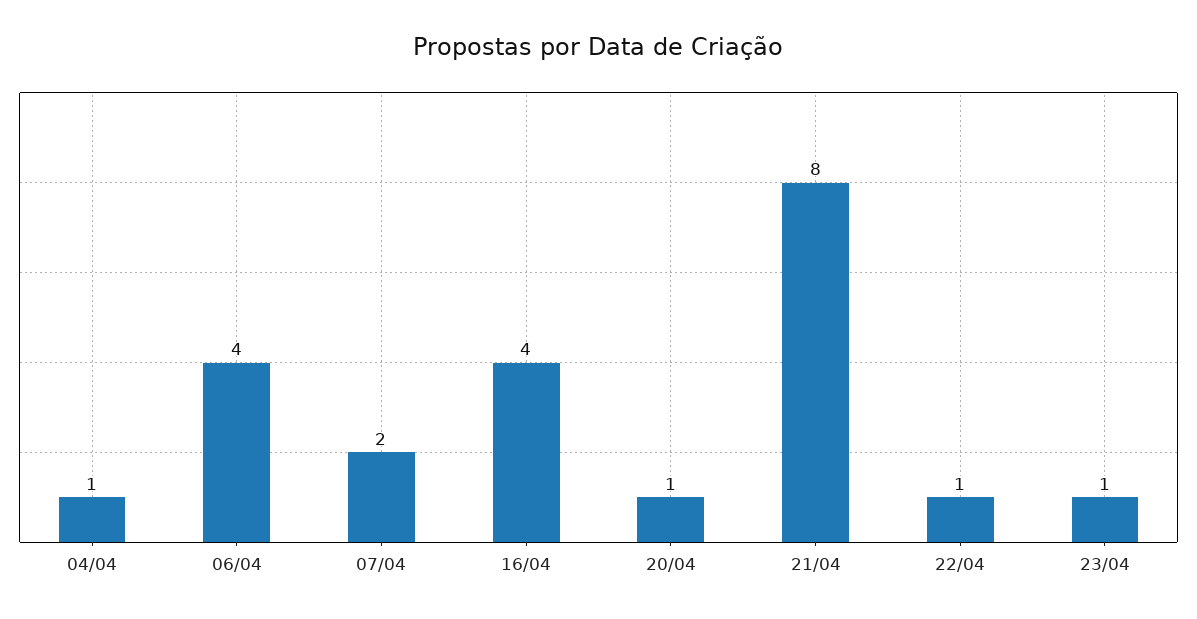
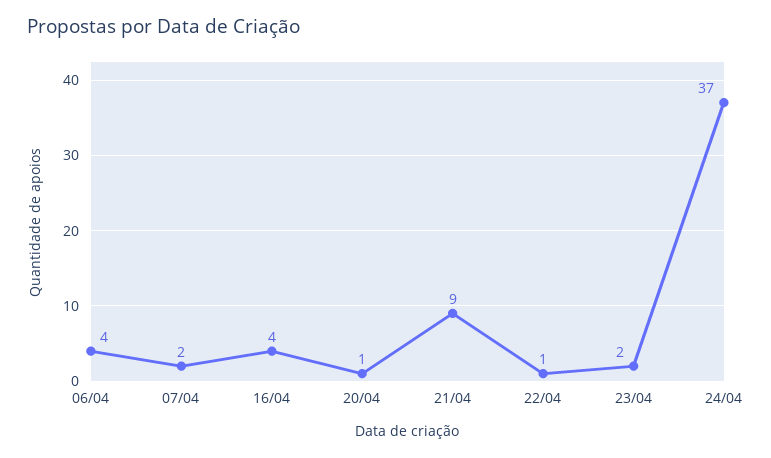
04/04: 1 -> none
21/04: 8 -> 9
23/04: 1 -> 2
24/04: none -> 37

